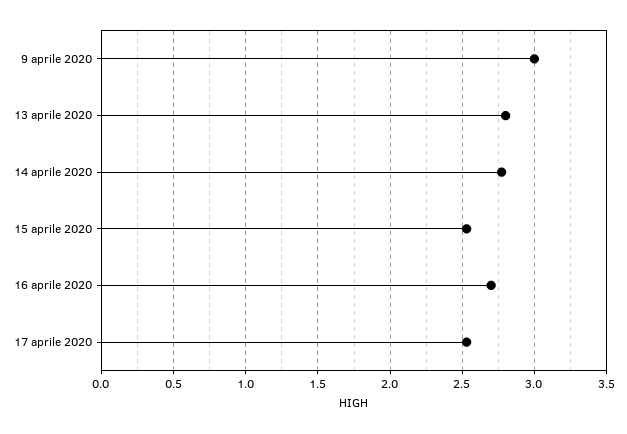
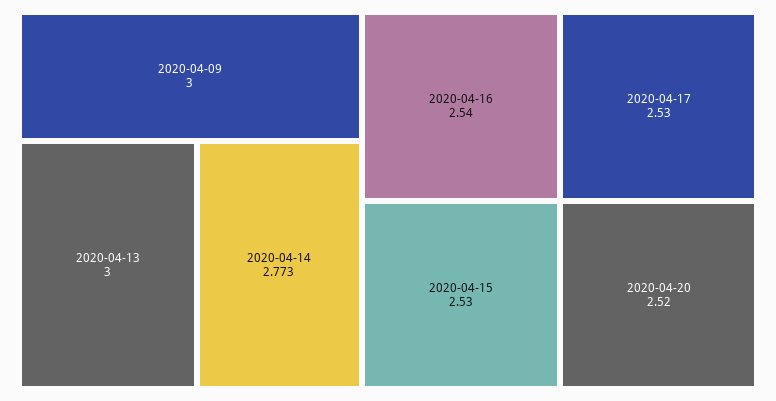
13 aprile 2020: 2.8 -> 3
16 aprile 2020: 2.7 -> 2.54
2020-04-20: none -> 2.52

